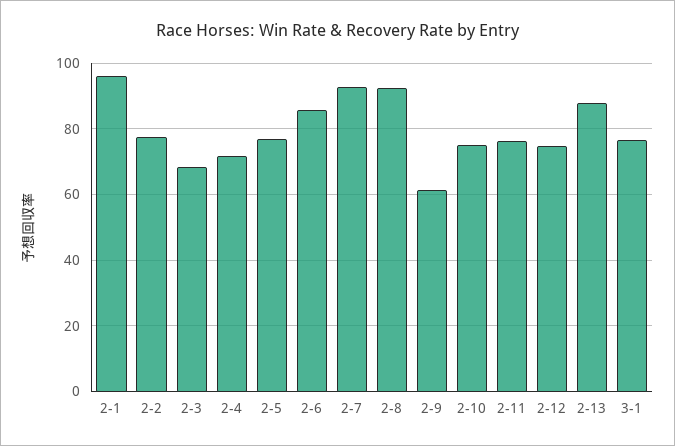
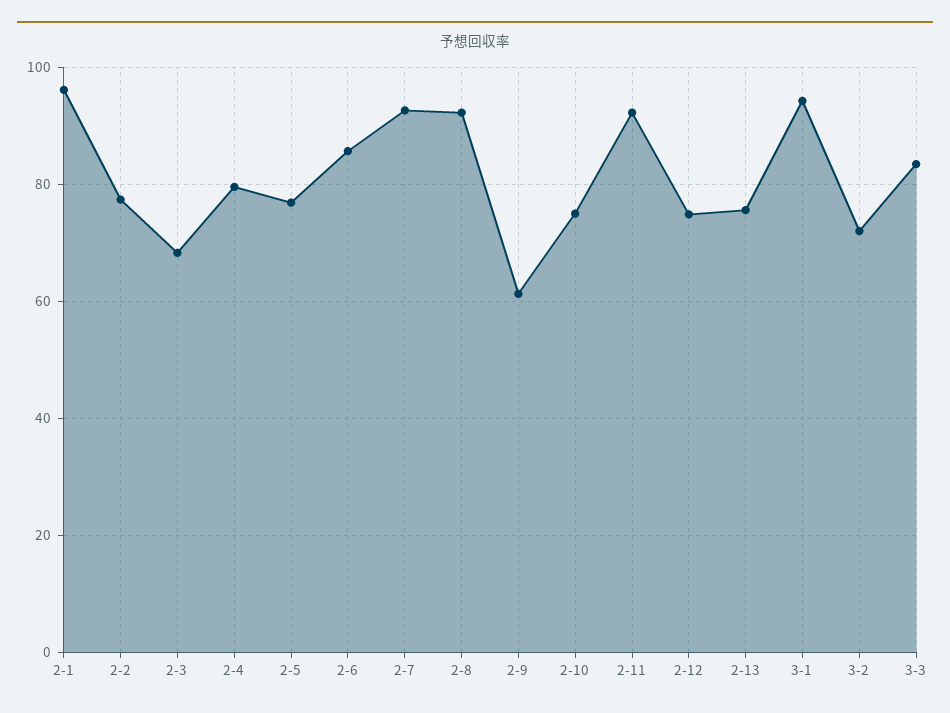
2-4: 72 -> 80
2-11: 76 -> 92
2-13: 88 -> 76
3-1: 76 -> 94
3-2: none -> 72
3-3: none -> 84

